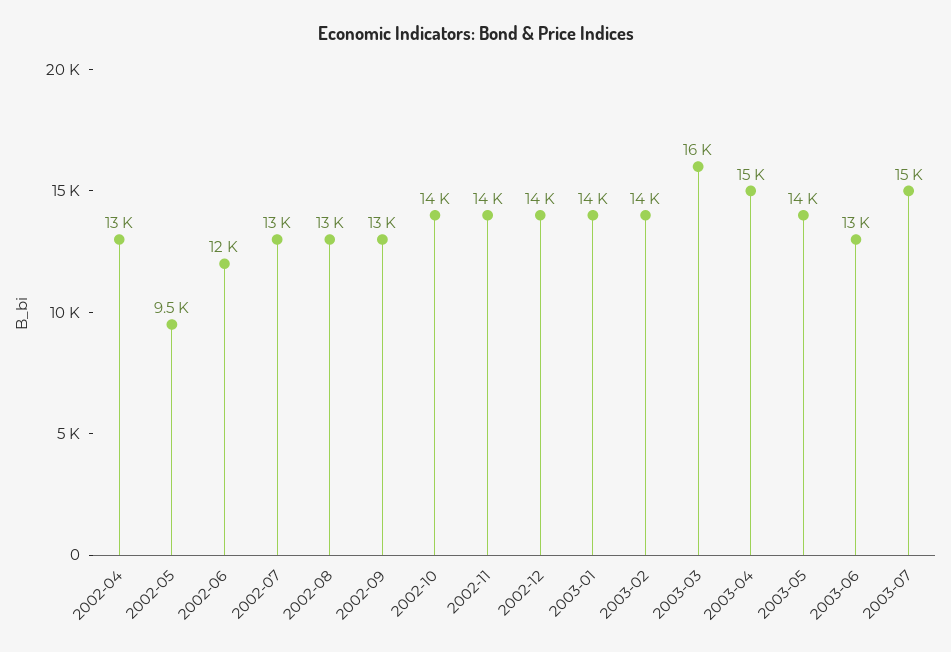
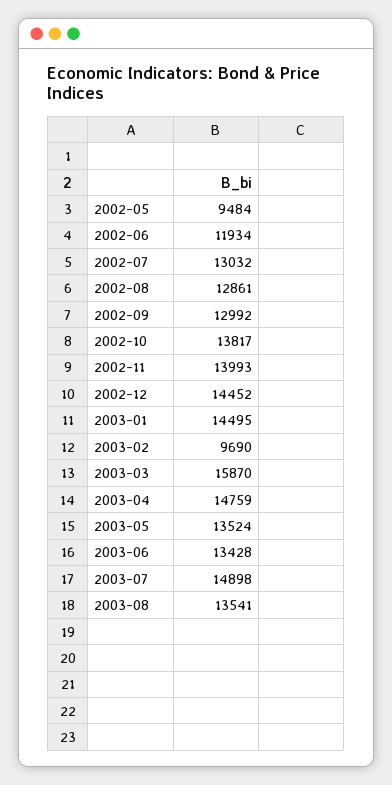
2002-04: 13000 -> none
2003-02: 14000 -> 9690
2003-08: none -> 13541

